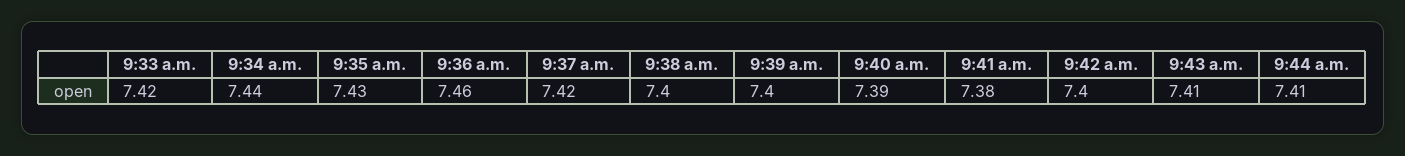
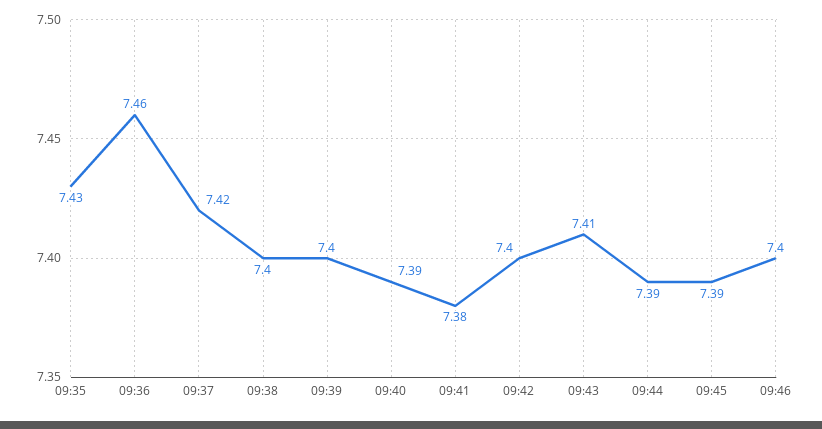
9:33 a.m.: 7.42 -> none
9:34 a.m.: 7.44 -> none
9:44 a.m.: 7.41 -> 7.39
09:45: none -> 7.39
09:46: none -> 7.4

